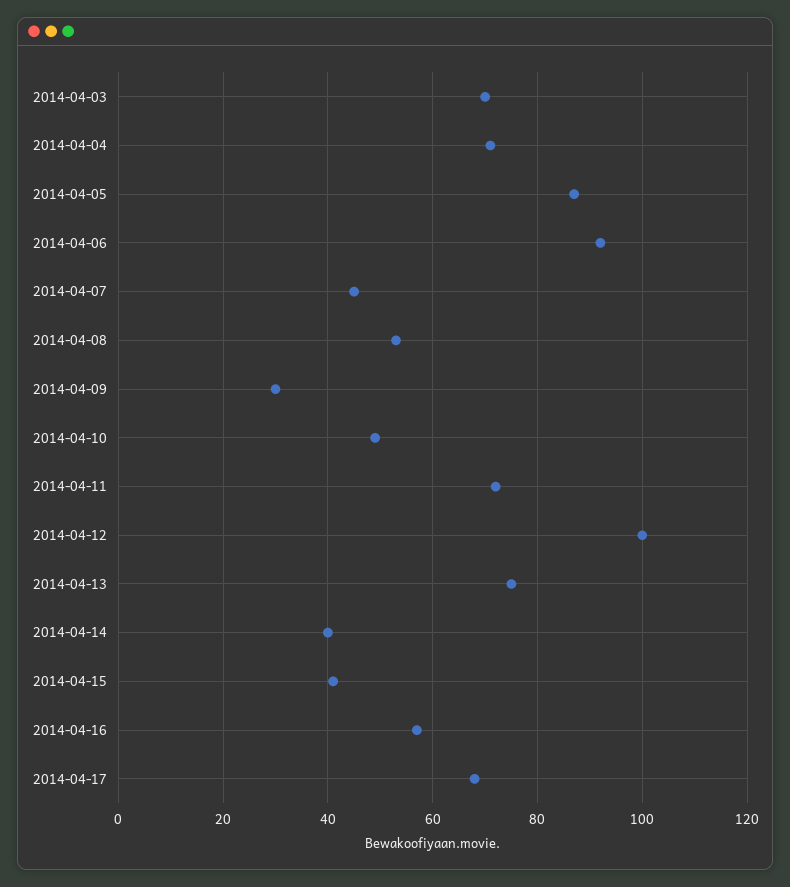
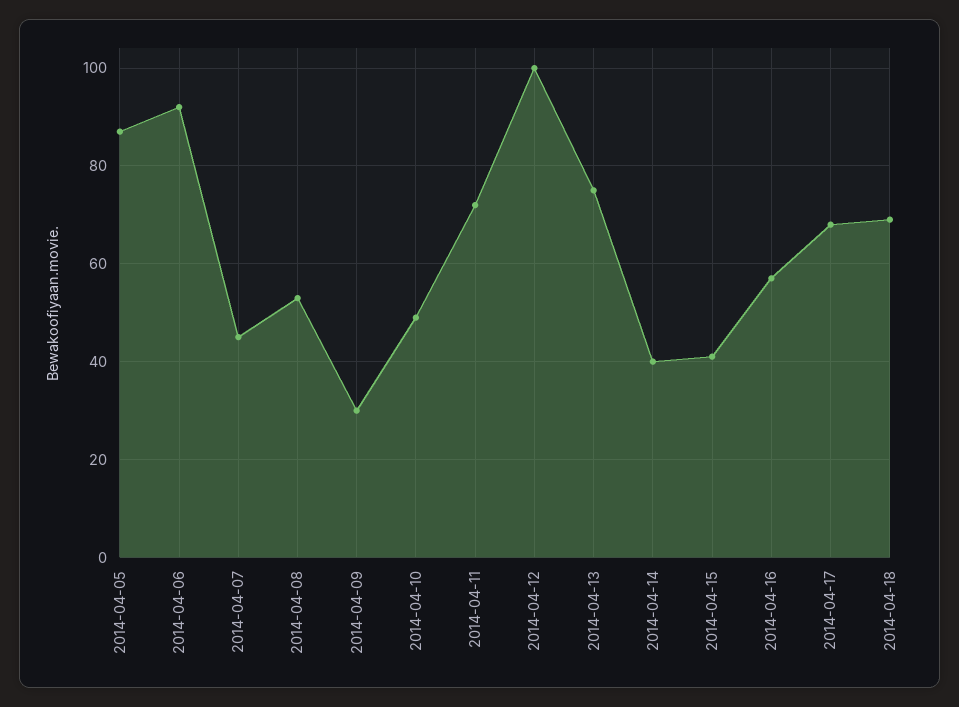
2014-04-03: 70 -> none
2014-04-04: 70 -> none
2014-04-18: none -> 70

